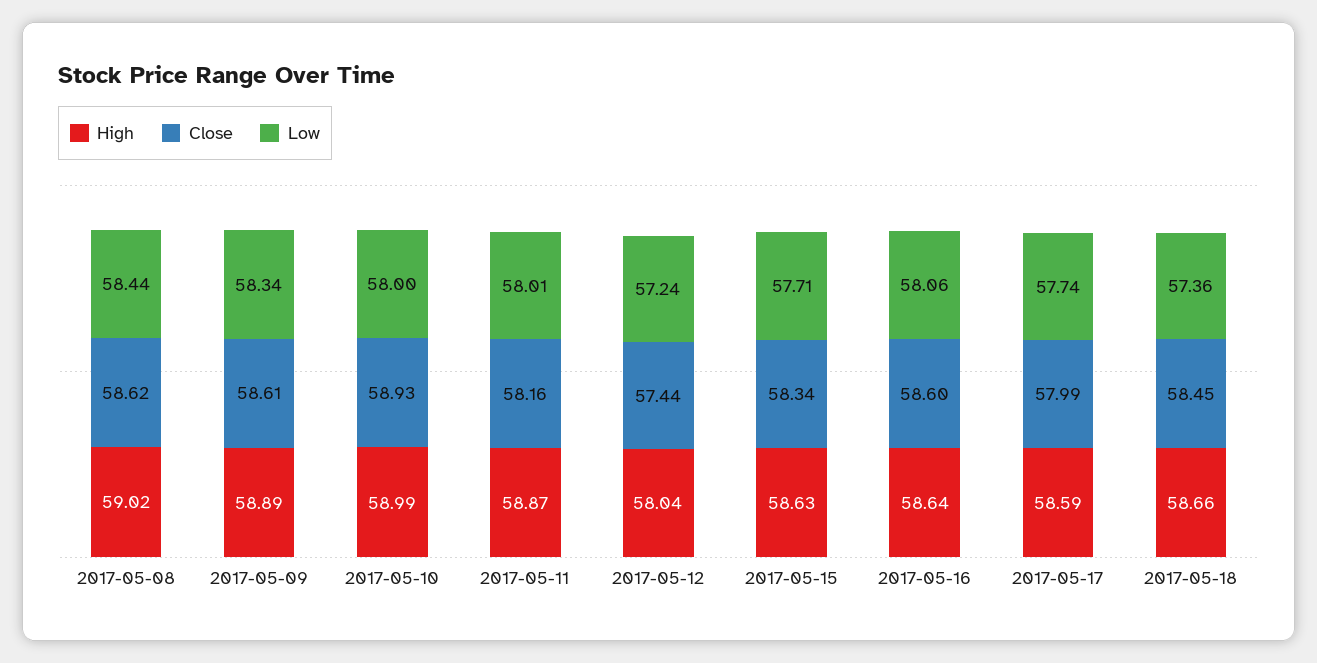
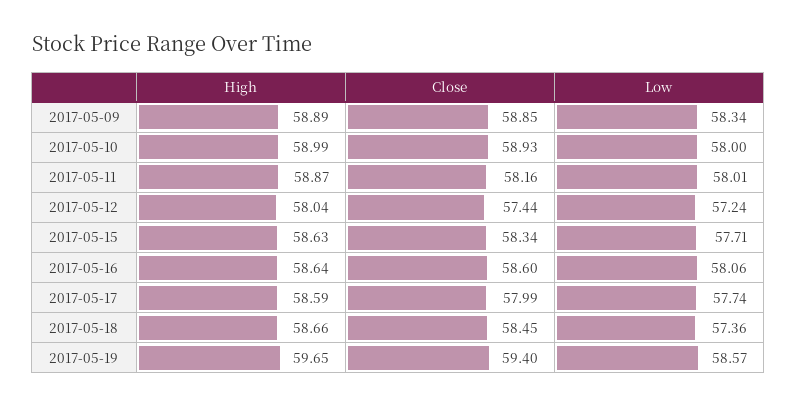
High, 2017-05-08: 59.02 -> none
Close, 2017-05-08: 58.62 -> none
Low, 2017-05-08: 58.44 -> none
Close, 2017-05-09: 58.61 -> 58.85
High, 2017-05-19: none -> 59.65
Close, 2017-05-19: none -> 59.4
Low, 2017-05-19: none -> 58.57

